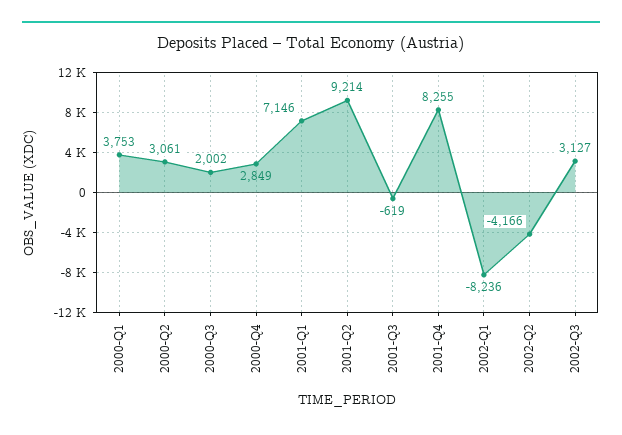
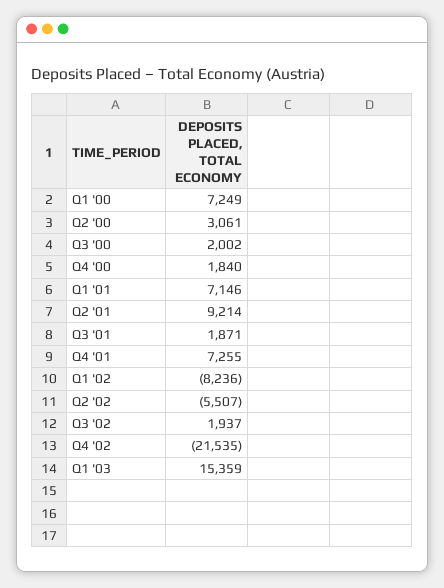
2000-Q1: 3753 -> 7249
2000-Q4: 2849 -> 1840
2001-Q3: -619 -> 1871
2001-Q4: 8255 -> 7255
2002-Q2: -4166 -> -5507
2002-Q3: 3127 -> 1937
Q4 '02: none -> -21535
Q1 '03: none -> 15359

